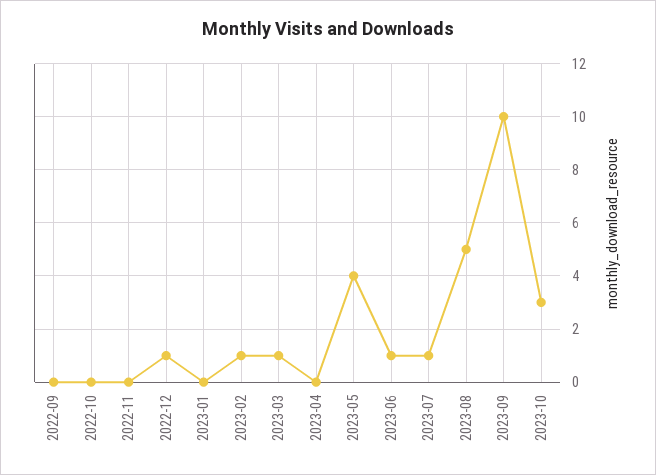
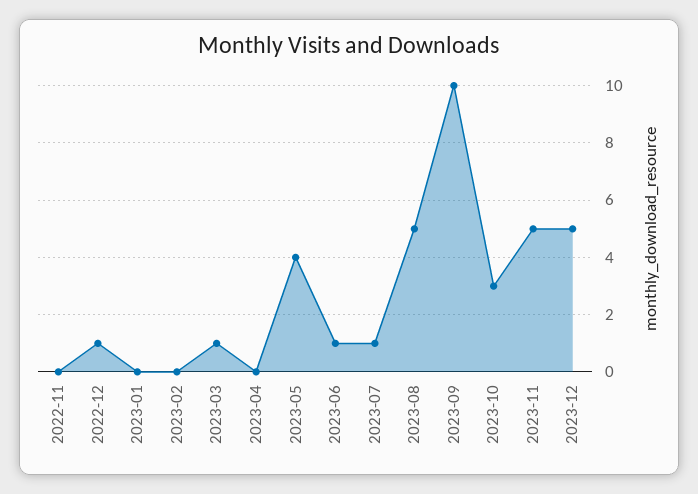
2022-09: 0 -> none
2022-10: 0 -> none
2023-02: 1 -> 0
2023-11: none -> 5
2023-12: none -> 5

